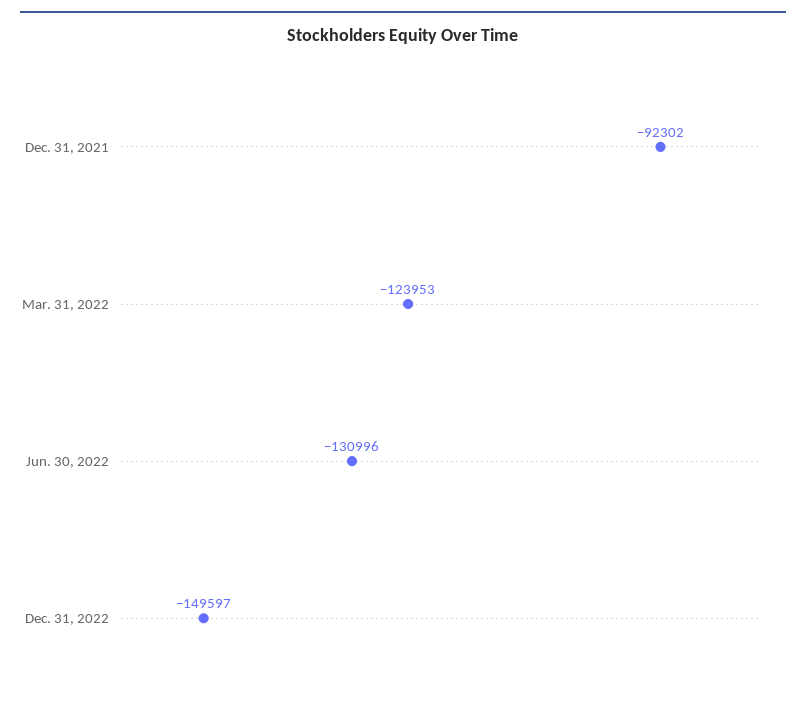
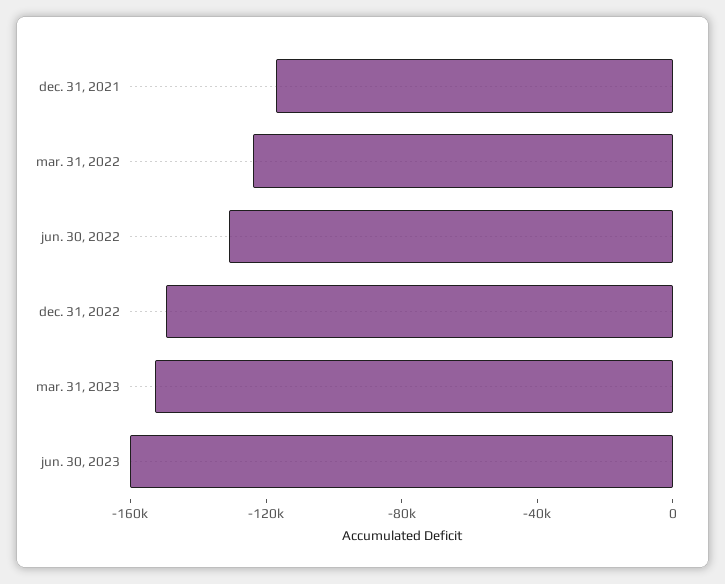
Dec. 31, 2021: -92302 -> -120000
mar. 31, 2023: none -> -150000
jun. 30, 2023: none -> -160000

